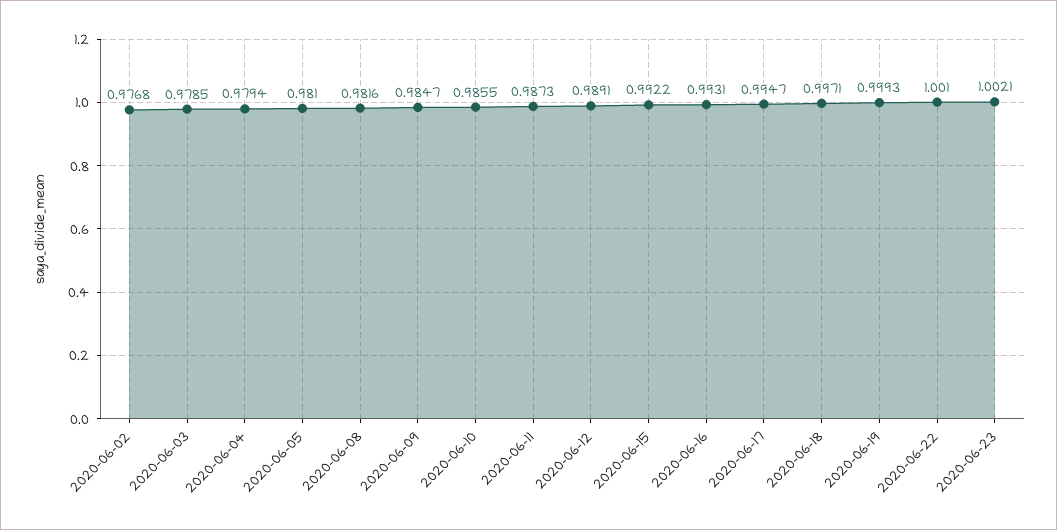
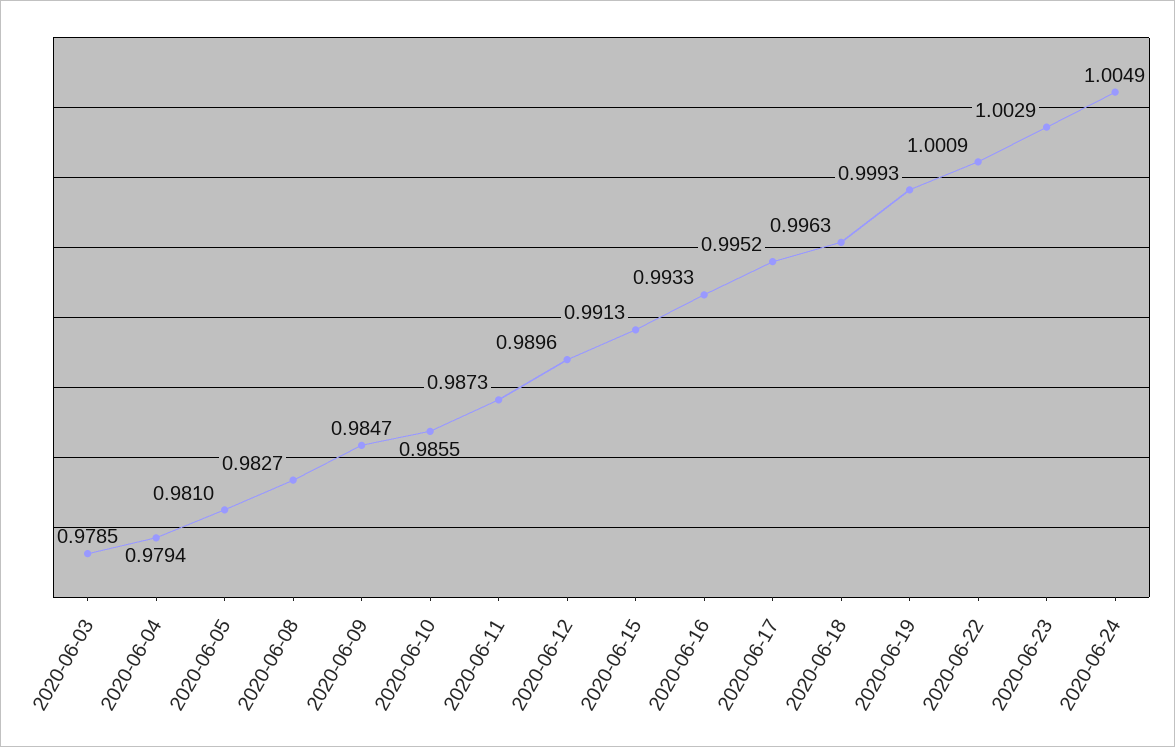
2020-06-02: 0.9768 -> none
2020-06-08: 0.9816 -> 0.9827
2020-06-12: 0.9891 -> 0.9896
2020-06-15: 0.9922 -> 0.9913
2020-06-16: 0.9931 -> 0.9933
2020-06-17: 0.9947 -> 0.9952
2020-06-18: 0.9971 -> 0.9963
2020-06-22: 1.001 -> 1.0009
2020-06-23: 1.0021 -> 1.0029
2020-06-24: none -> 1.0049

